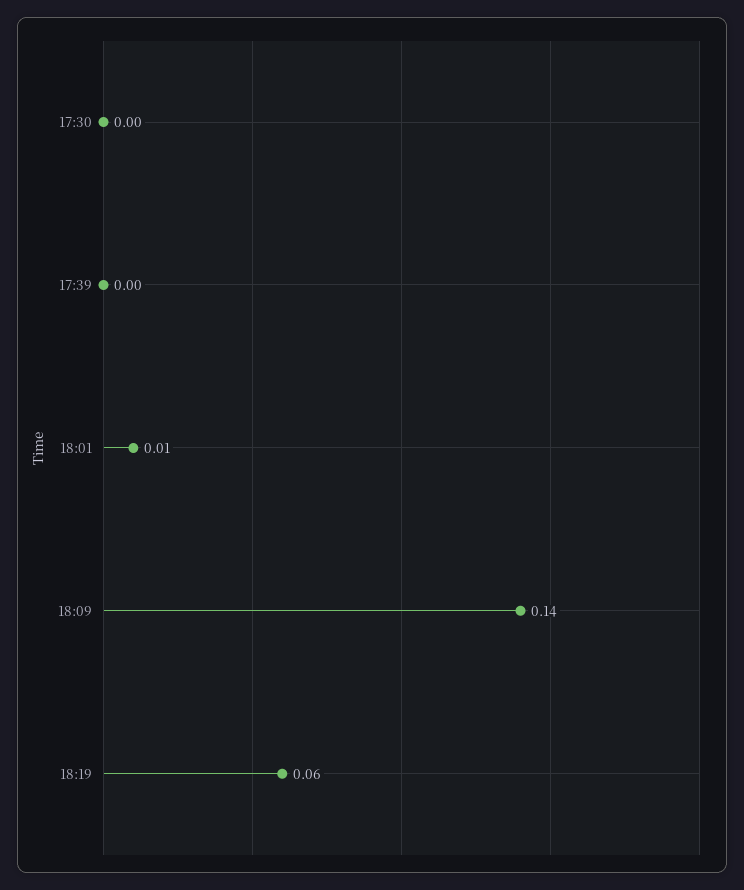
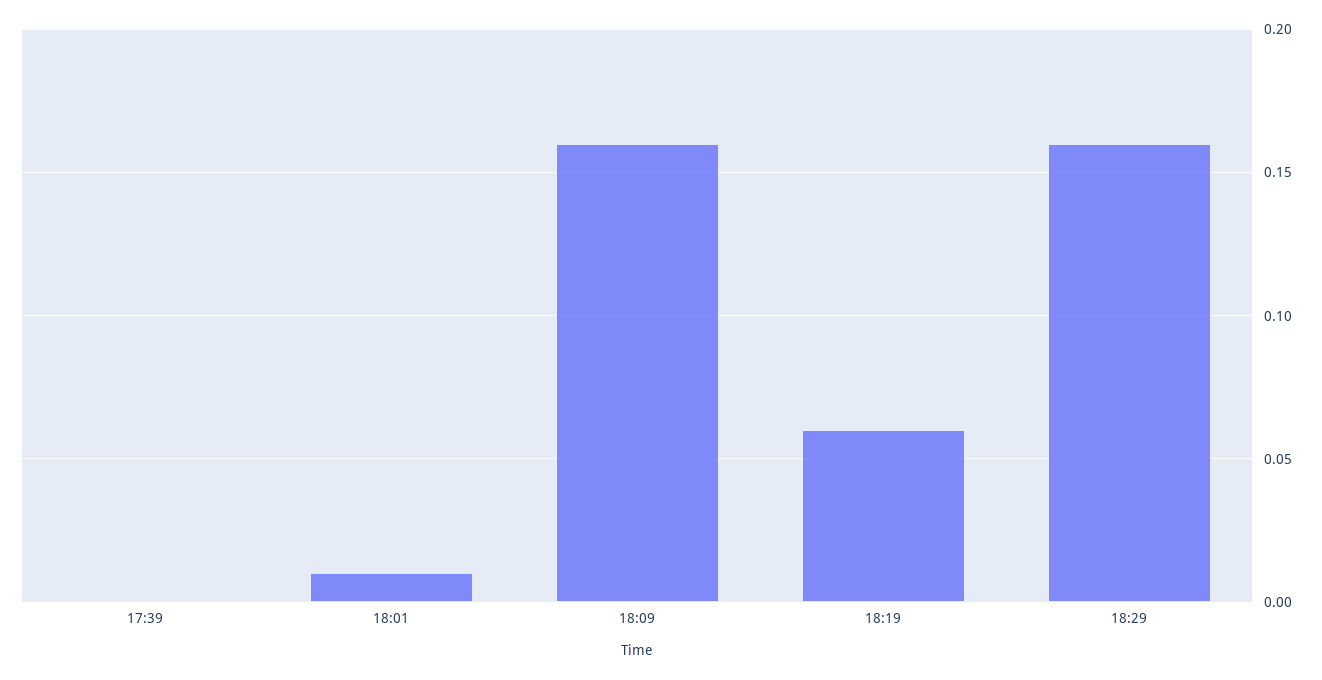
17:30: 0 -> none
18:09: 0.14 -> 0.16
18:29: none -> 0.16

